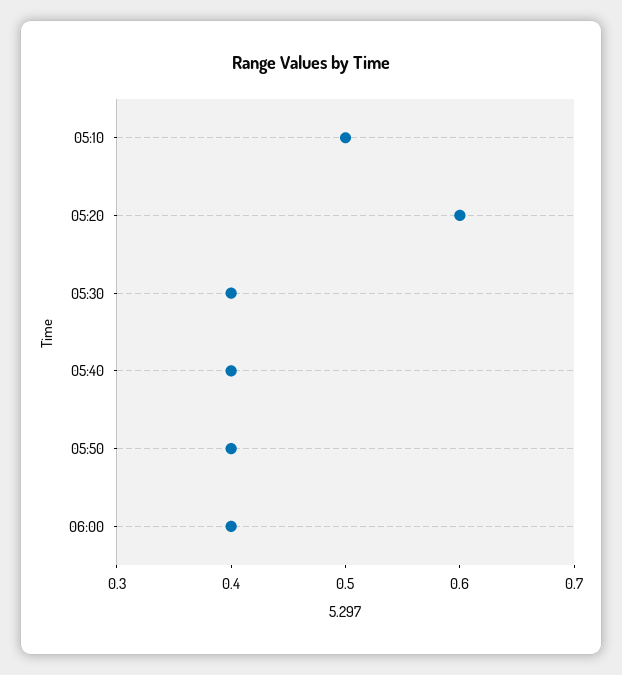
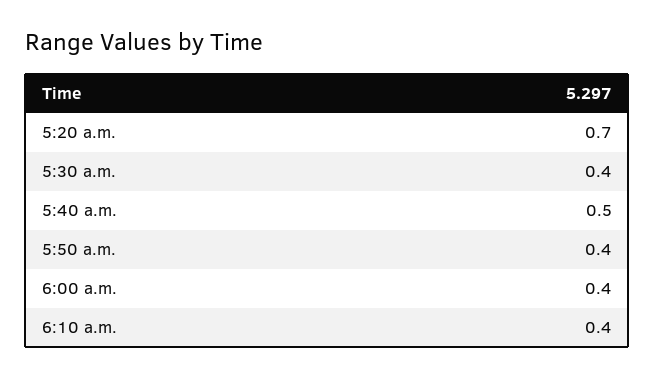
05:10: 0.5 -> none
05:20: 0.6 -> 0.7
05:40: 0.4 -> 0.5
6:10 a.m.: none -> 0.4

